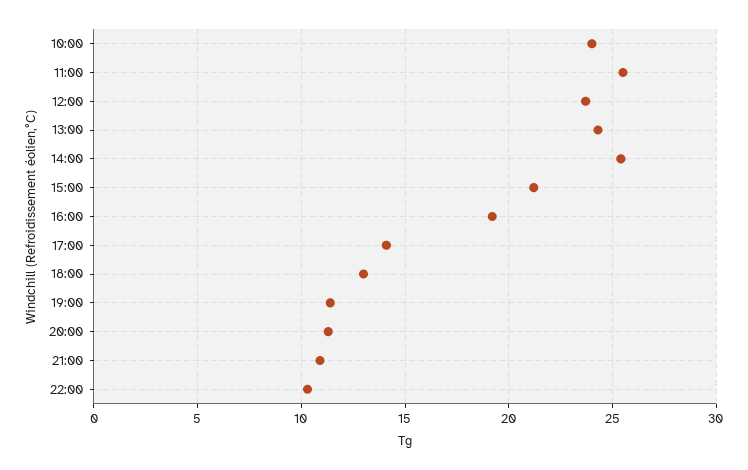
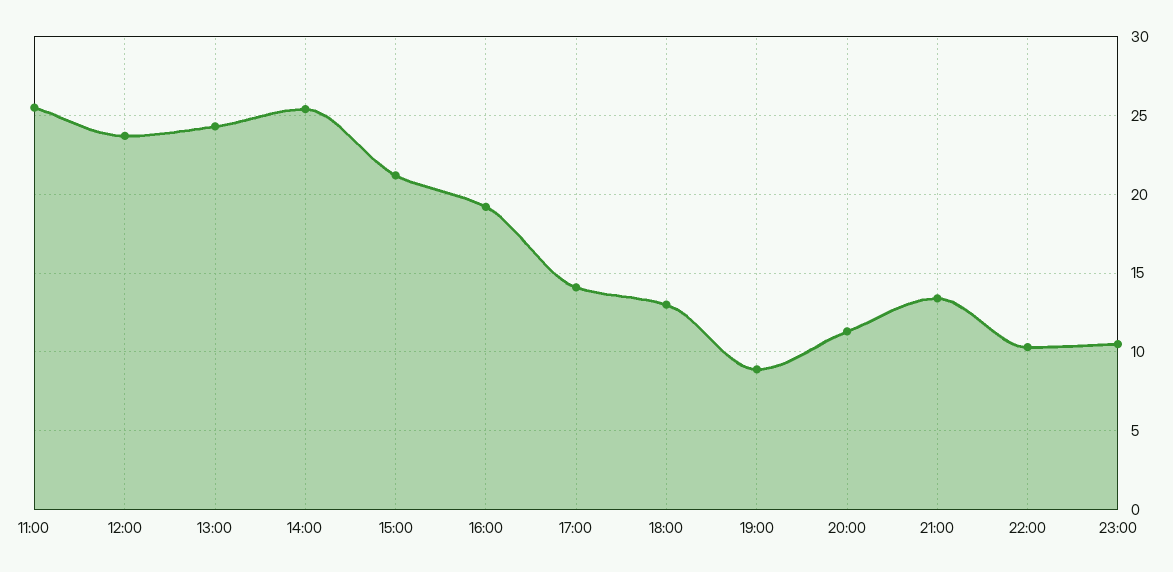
10:00: 24 -> none
19:00: 11.5 -> 9
21:00: 11 -> 13.5
23:00: none -> 10.5

